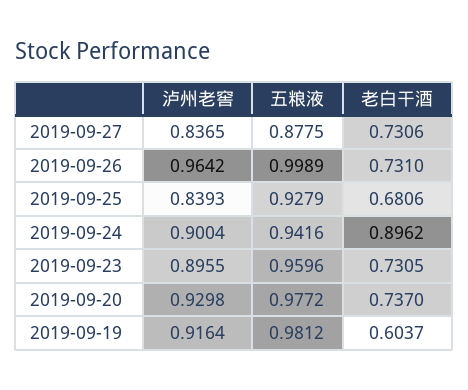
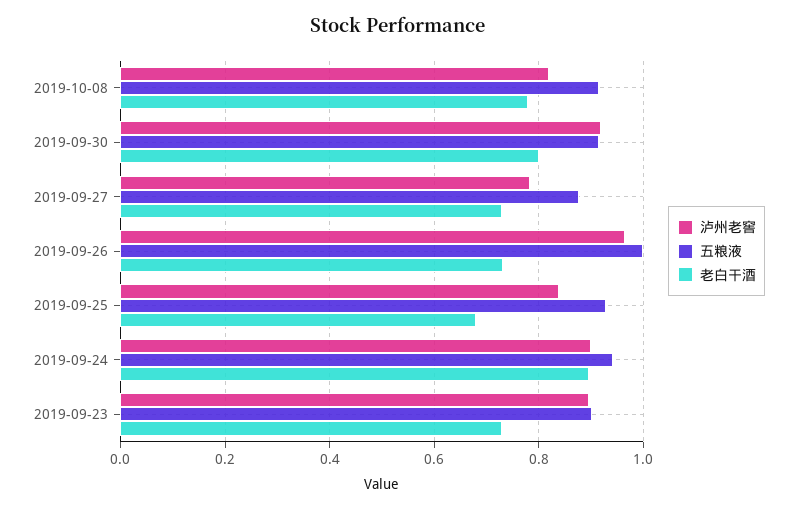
泸州老窖, 2019-09-27: 0.8365 -> 0.78
五粮液, 2019-09-23: 0.9596 -> 0.9
泸州老窖, 2019-09-20: 0.9298 -> none
五粮液, 2019-09-20: 0.9772 -> none
老白干酒, 2019-09-20: 0.737 -> none
泸州老窖, 2019-09-19: 0.9164 -> none
五粮液, 2019-09-19: 0.9812 -> none
老白干酒, 2019-09-19: 0.6037 -> none
泸州老窖, 2019-10-08: none -> 0.82
五粮液, 2019-10-08: none -> 0.92
老白干酒, 2019-10-08: none -> 0.78
泸州老窖, 2019-09-30: none -> 0.92
五粮液, 2019-09-30: none -> 0.92
老白干酒, 2019-09-30: none -> 0.8

